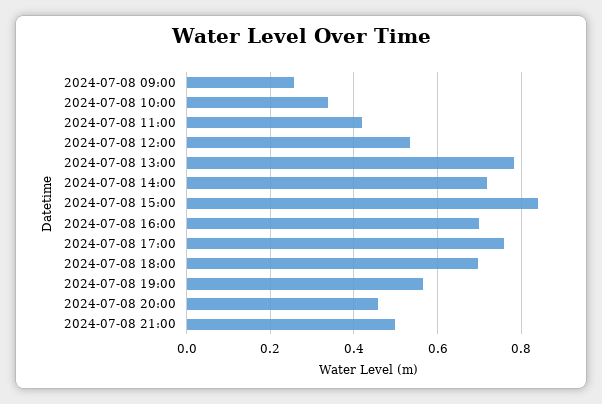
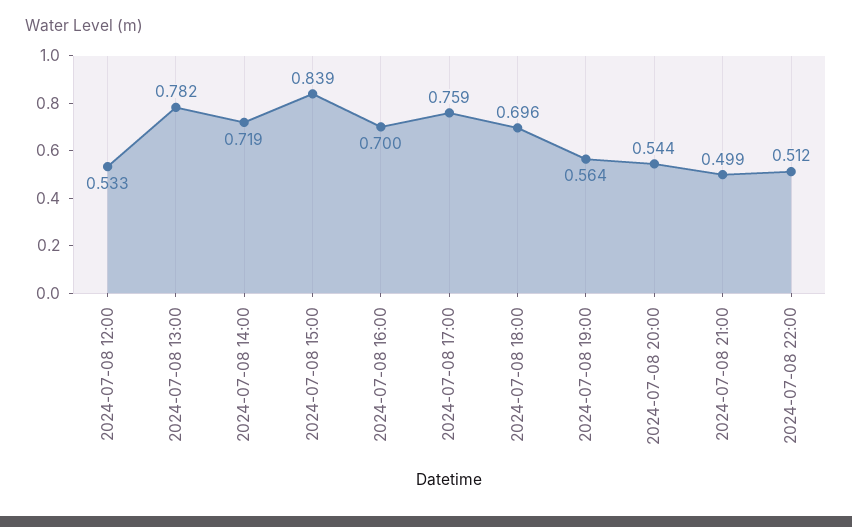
2024-07-08 09:00: 0.26 -> none
2024-07-08 10:00: 0.34 -> none
2024-07-08 11:00: 0.42 -> none
2024-07-08 20:00: 0.46 -> 0.544
2024-07-08 22:00: none -> 0.512

